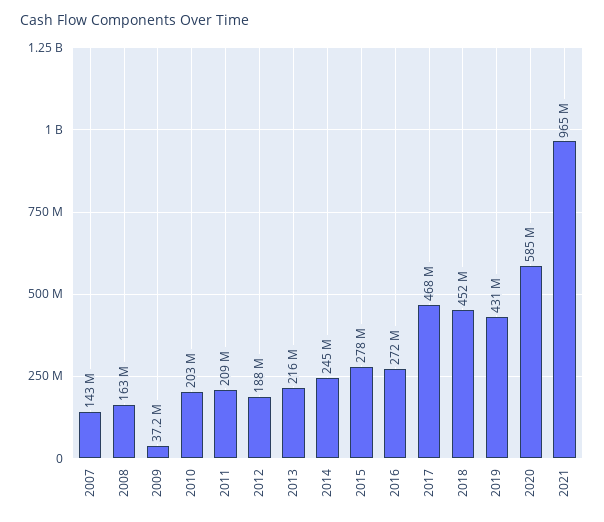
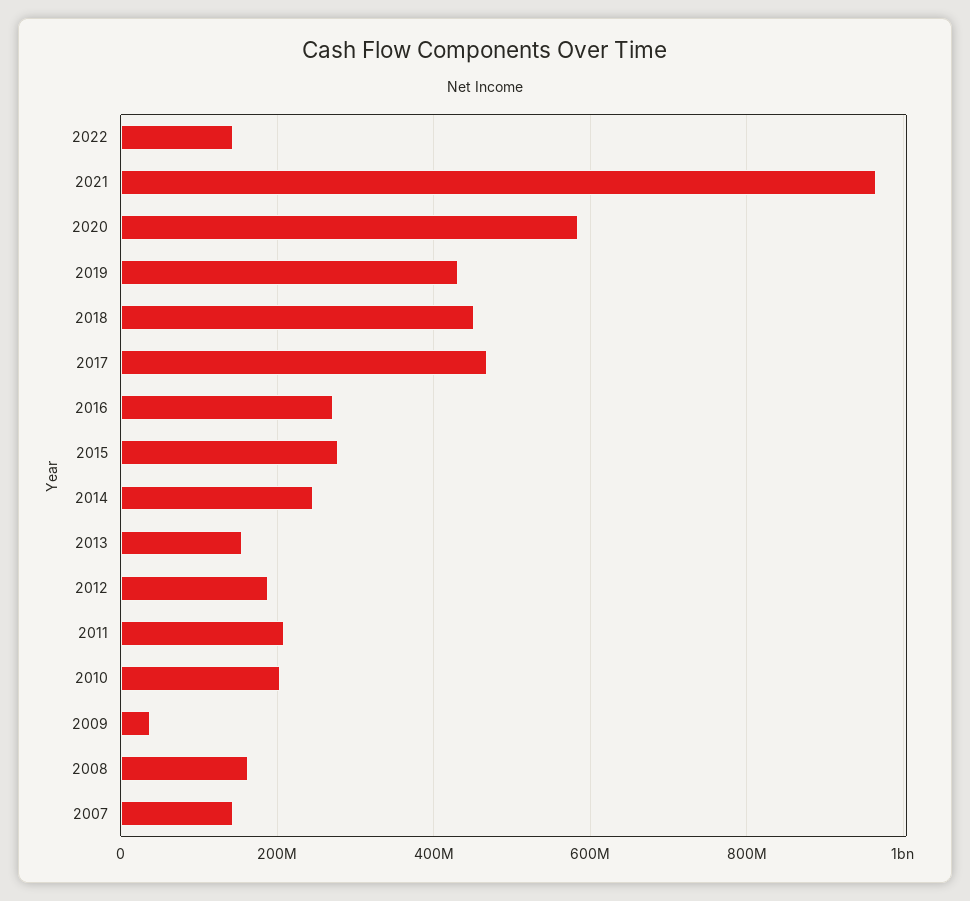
2013: 216000000 -> 160000000
2022: none -> 140000000

